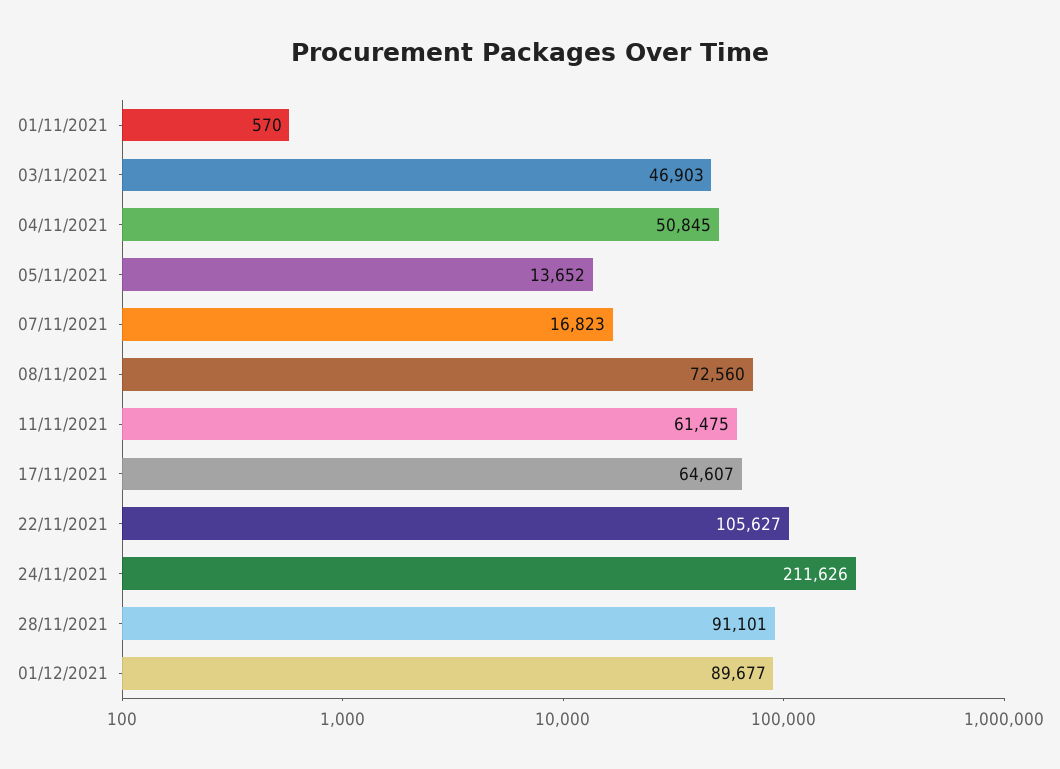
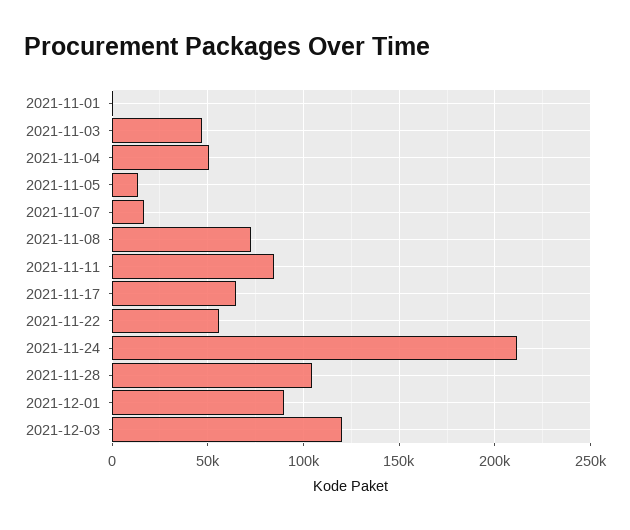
11/11/2021: 61475 -> 85000
22/11/2021: 105627 -> 55000
28/11/2021: 91101 -> 105000
2021-12-03: none -> 120000

